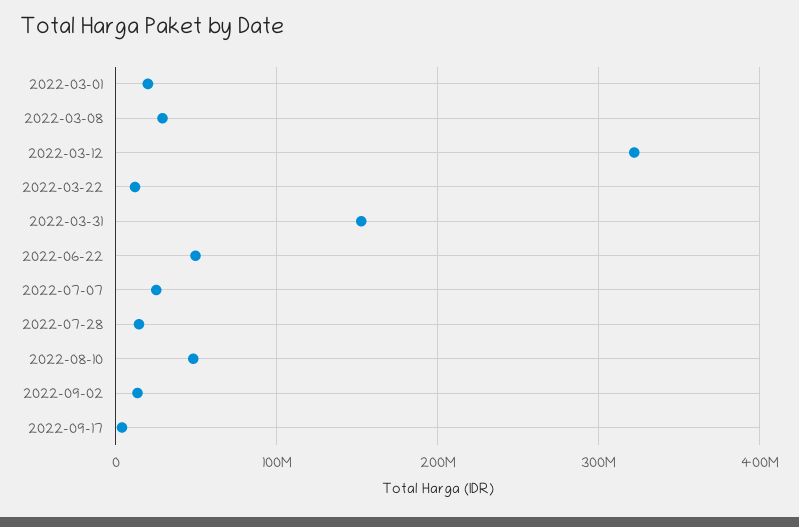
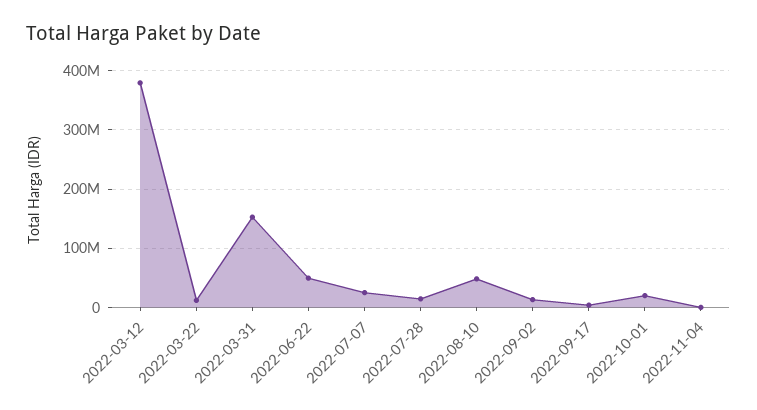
2022-03-01: 20000000 -> none
2022-03-08: 30000000 -> none
2022-03-12: 320000000 -> 380000000
2022-10-01: none -> 20000000
2022-11-04: none -> 0

